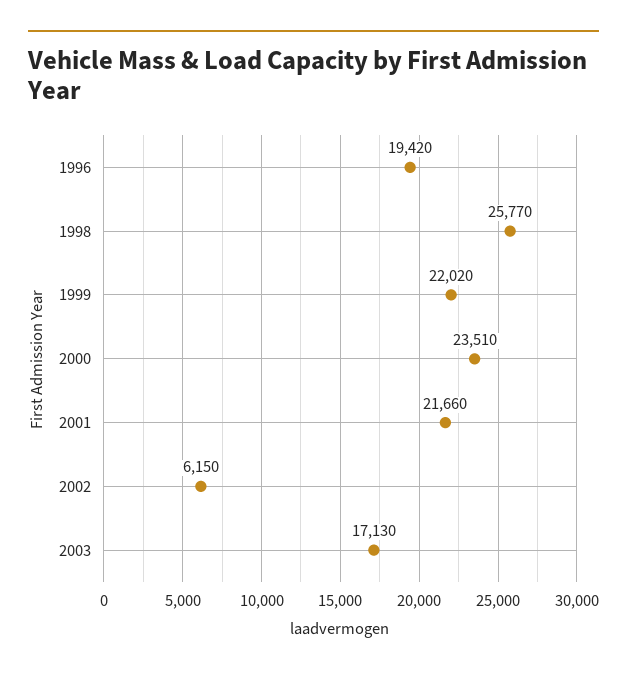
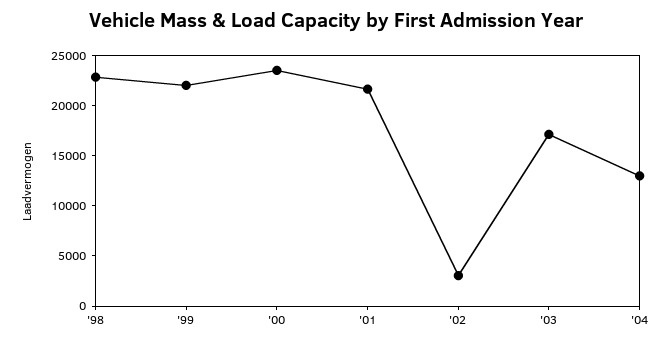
1996: 19420 -> none
1998: 25770 -> 23000
2002: 6150 -> 3000
'04: none -> 13000

